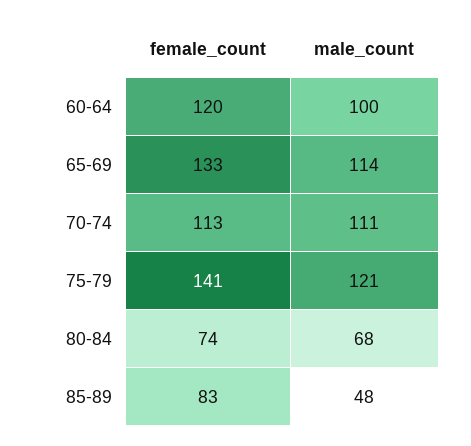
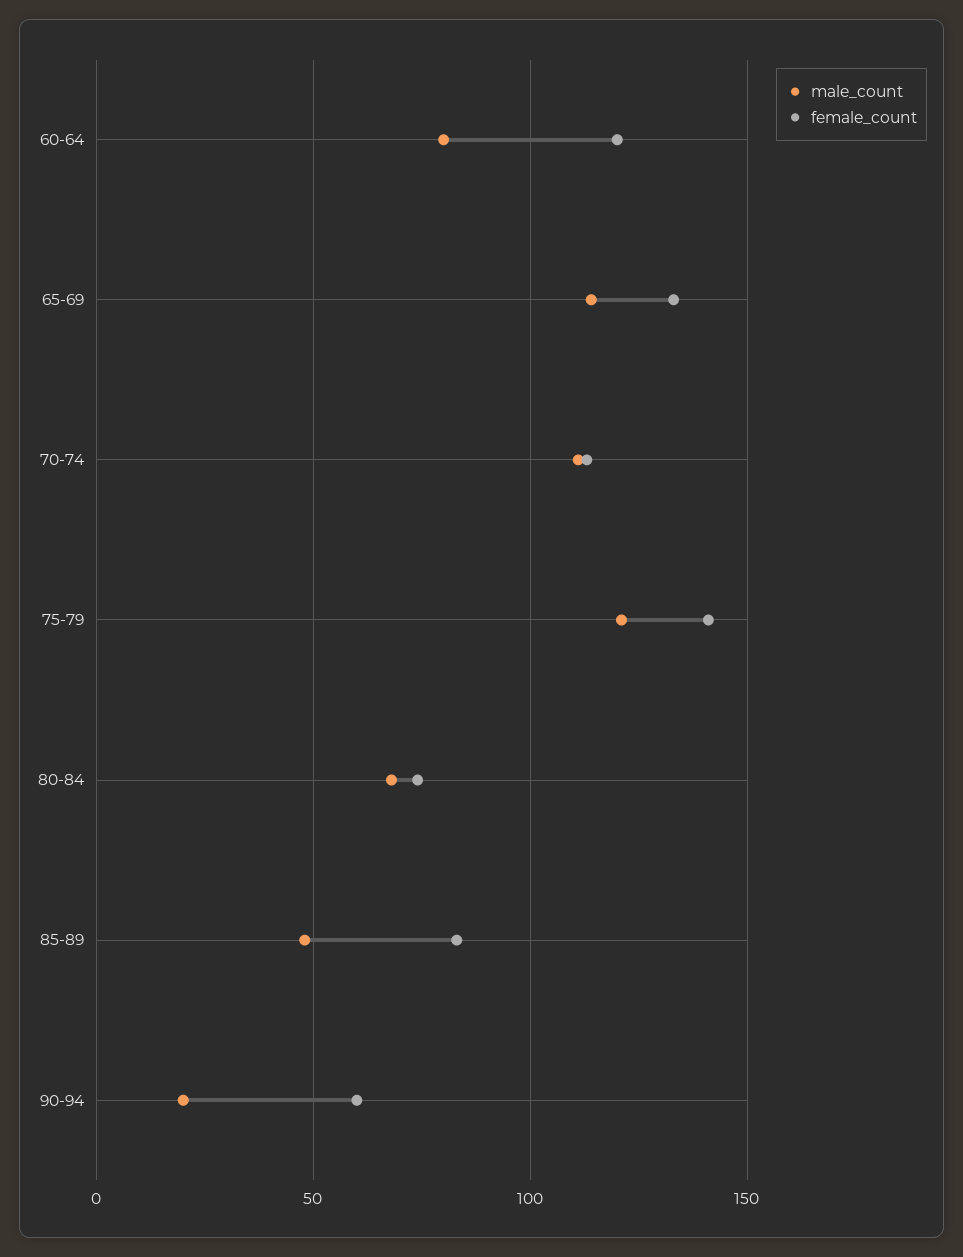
male_count, 60-64: 100 -> 80
male_count, 90-94: none -> 20
female_count, 90-94: none -> 60

